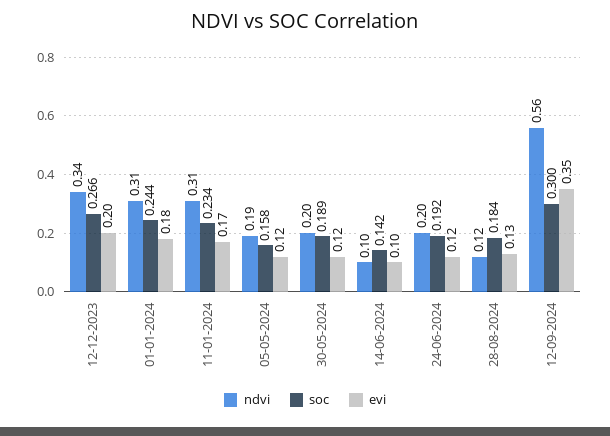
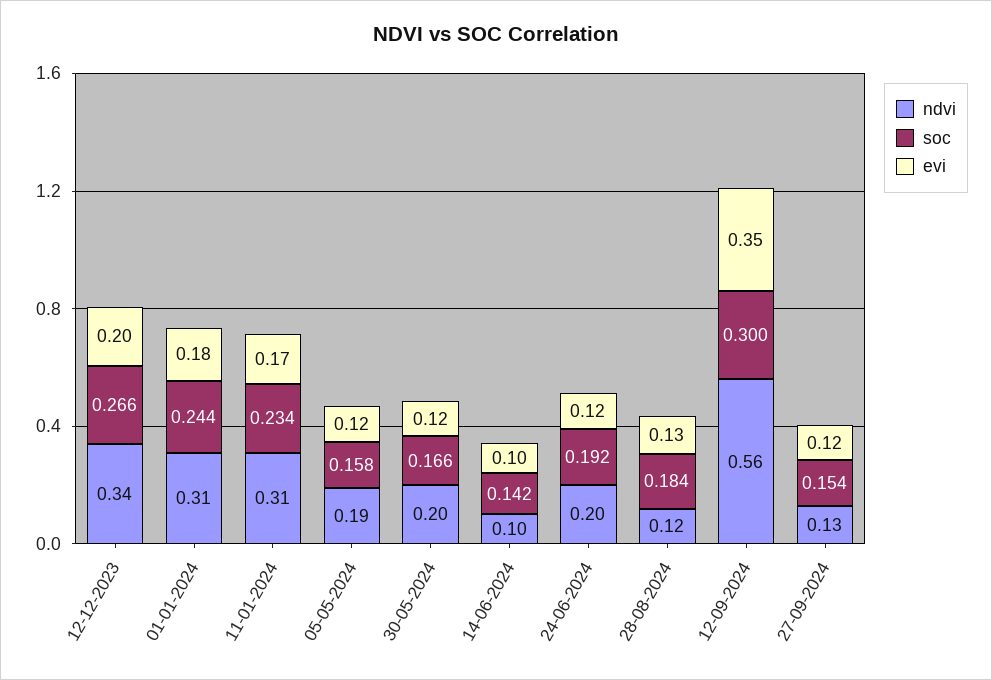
soc, 30-05-2024: 0.189 -> 0.166
ndvi, 27-09-2024: none -> 0.13
soc, 27-09-2024: none -> 0.154
evi, 27-09-2024: none -> 0.12

